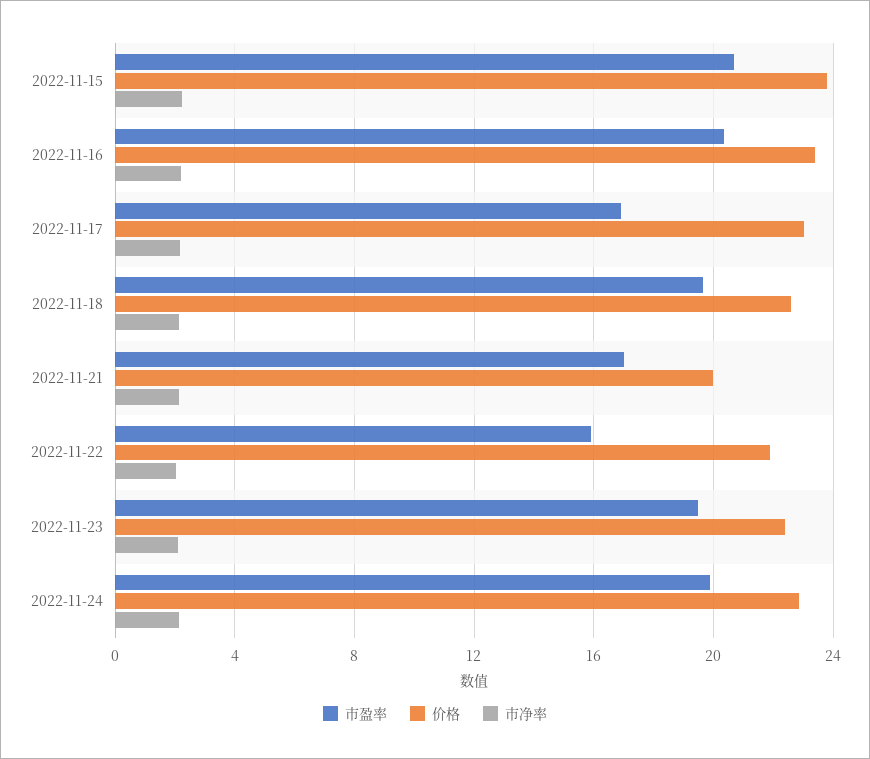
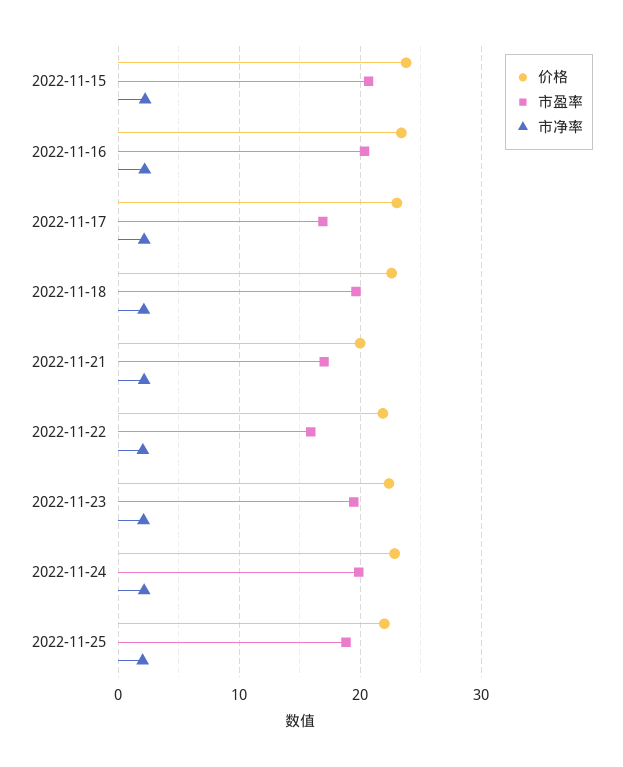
价格, 2022-11-25: none -> 22
市盈率, 2022-11-25: none -> 19
市净率, 2022-11-25: none -> 2

